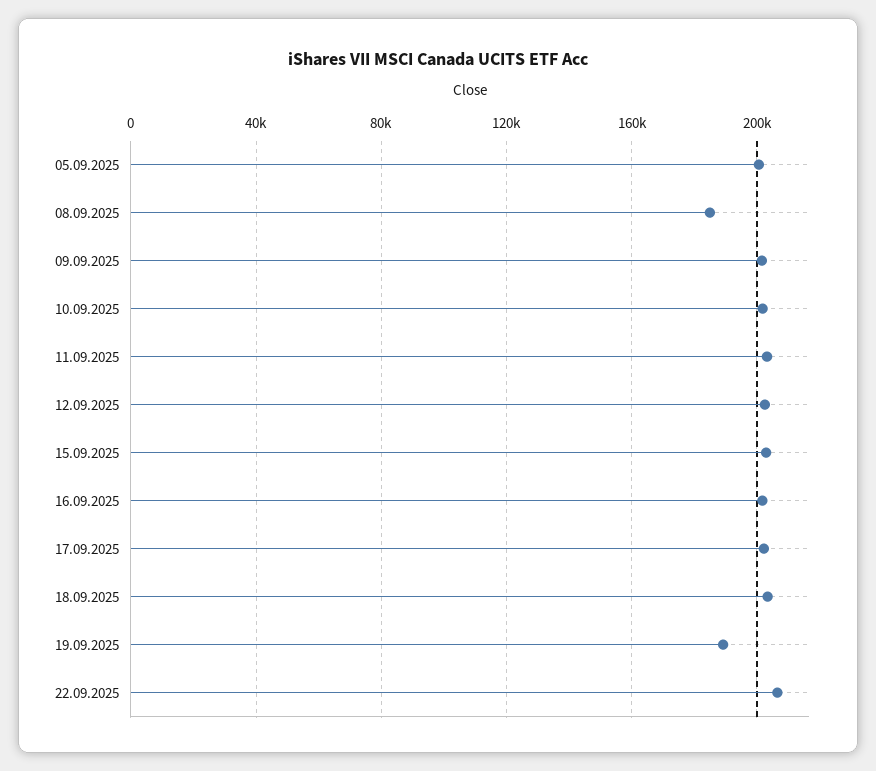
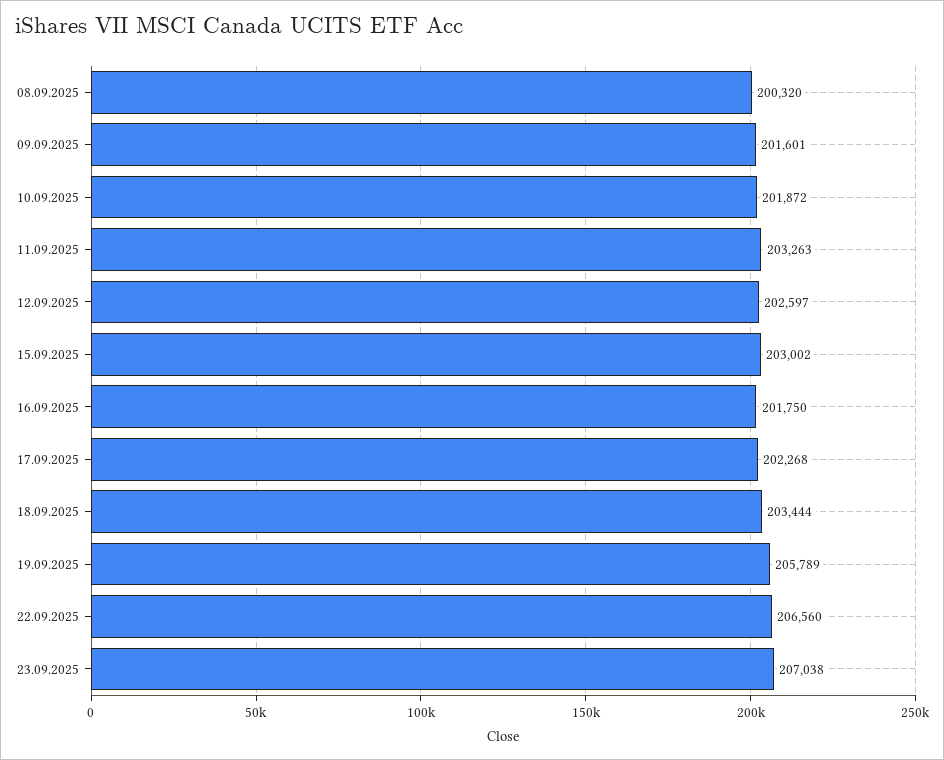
05.09.2025: 200000 -> none
08.09.2025: 185000 -> 200320
19.09.2025: 190000 -> 205789
23.09.2025: none -> 207038

